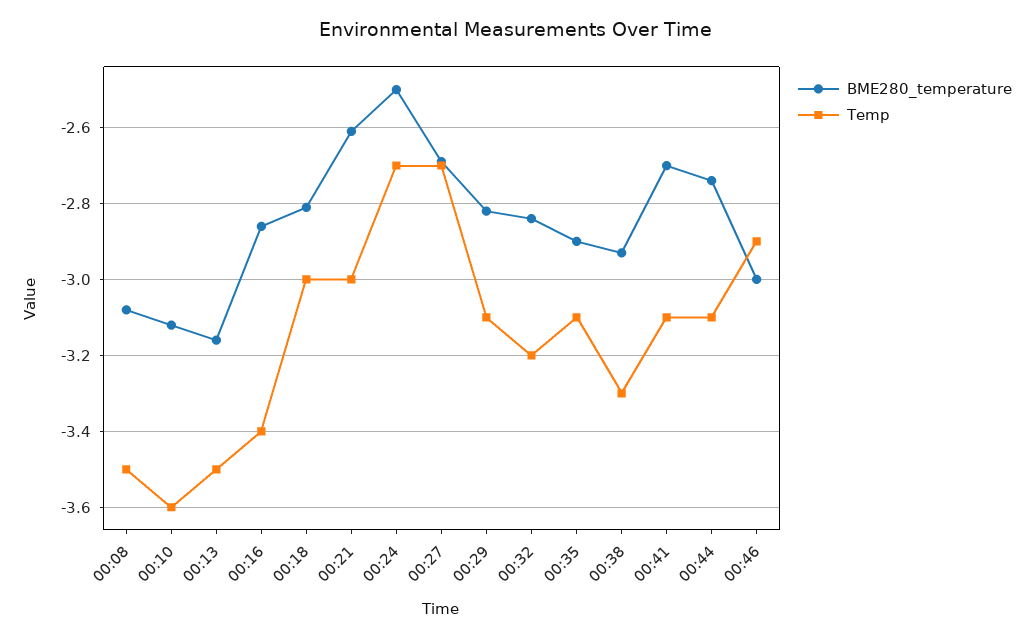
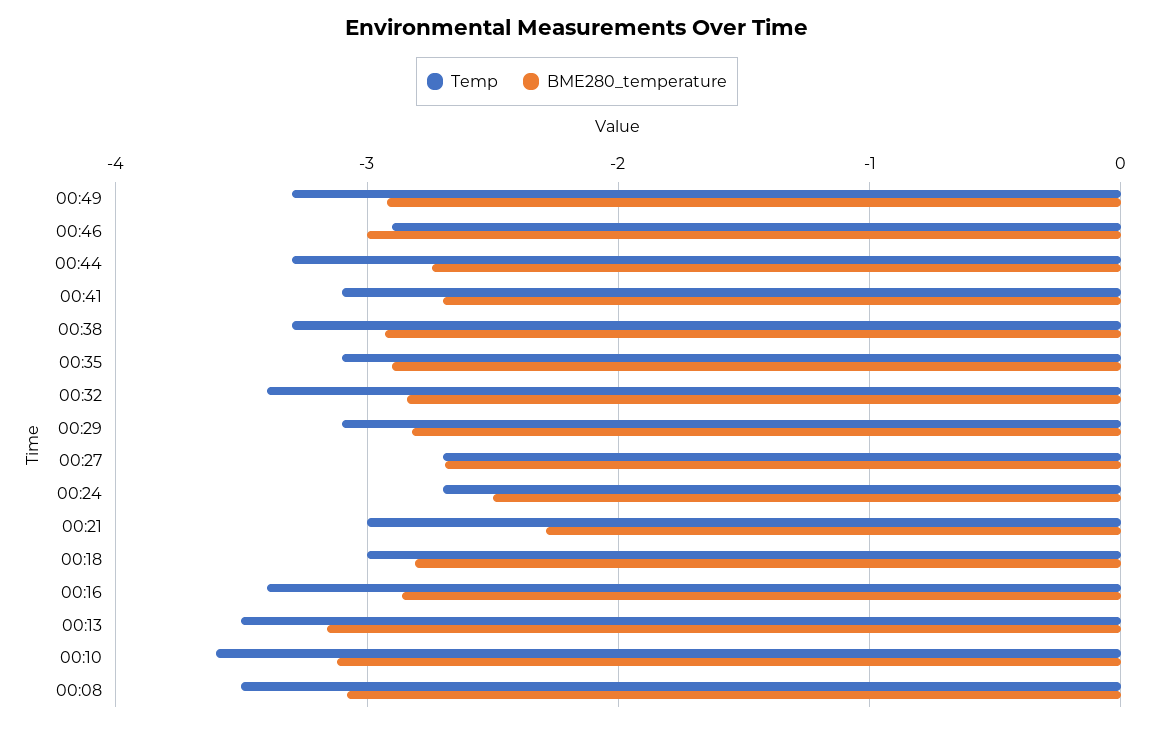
BME280_temperature, 00:21: -2.6 -> -2.3
Temp, 00:32: -3.2 -> -3.4
Temp, 00:44: -3.1 -> -3.3
Temp, 00:49: none -> -3.3
BME280_temperature, 00:49: none -> -2.9

